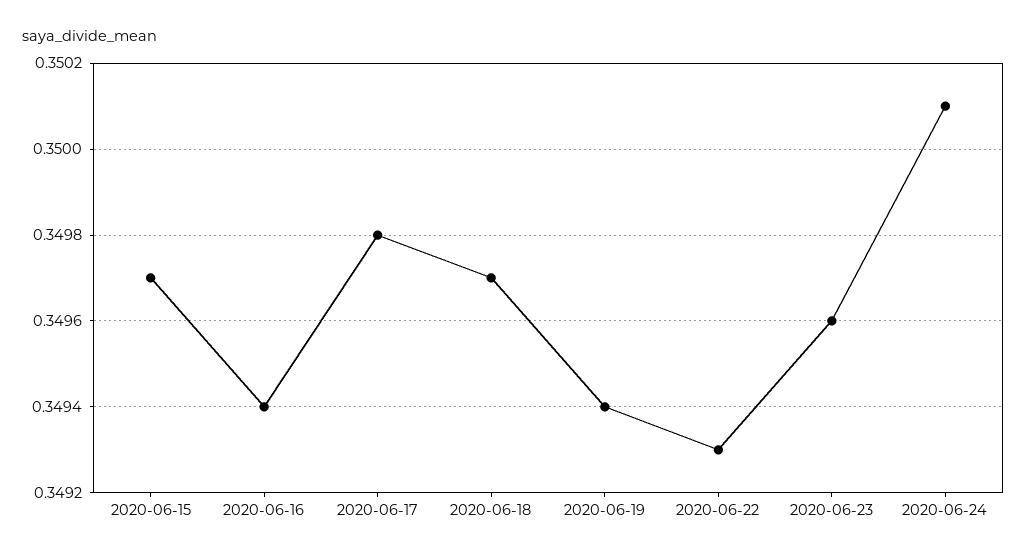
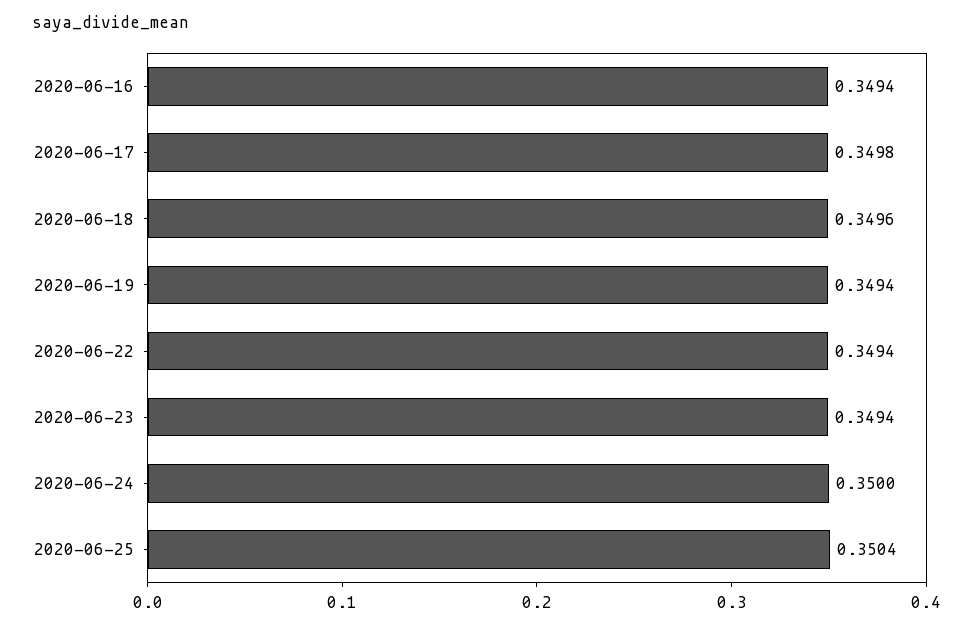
2020-06-15: 0.3497 -> none
2020-06-18: 0.3497 -> 0.3496
2020-06-22: 0.3493 -> 0.3494
2020-06-23: 0.3496 -> 0.3494
2020-06-24: 0.3501 -> 0.35
2020-06-25: none -> 0.3504

